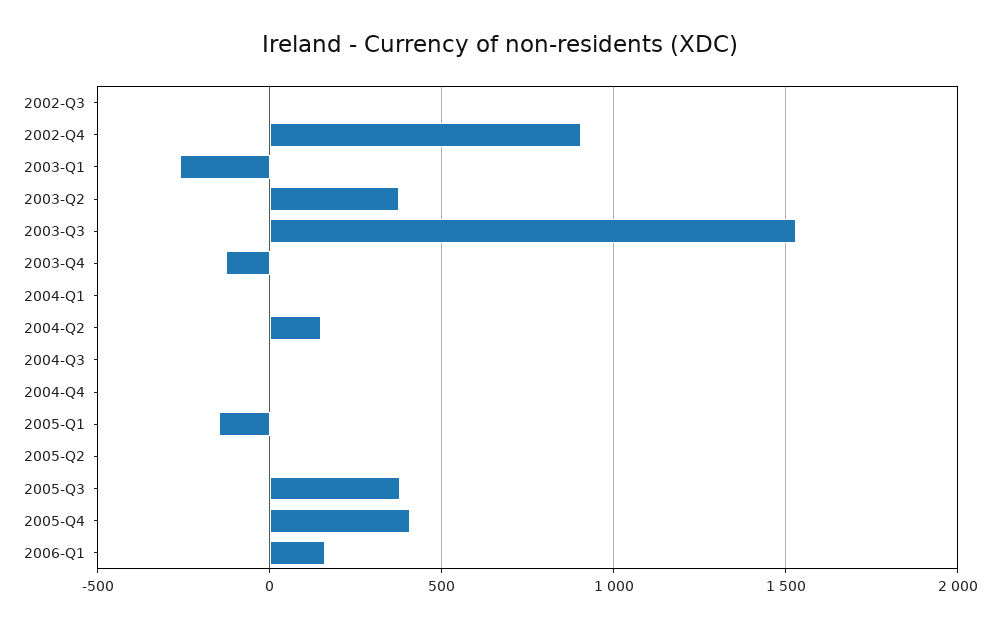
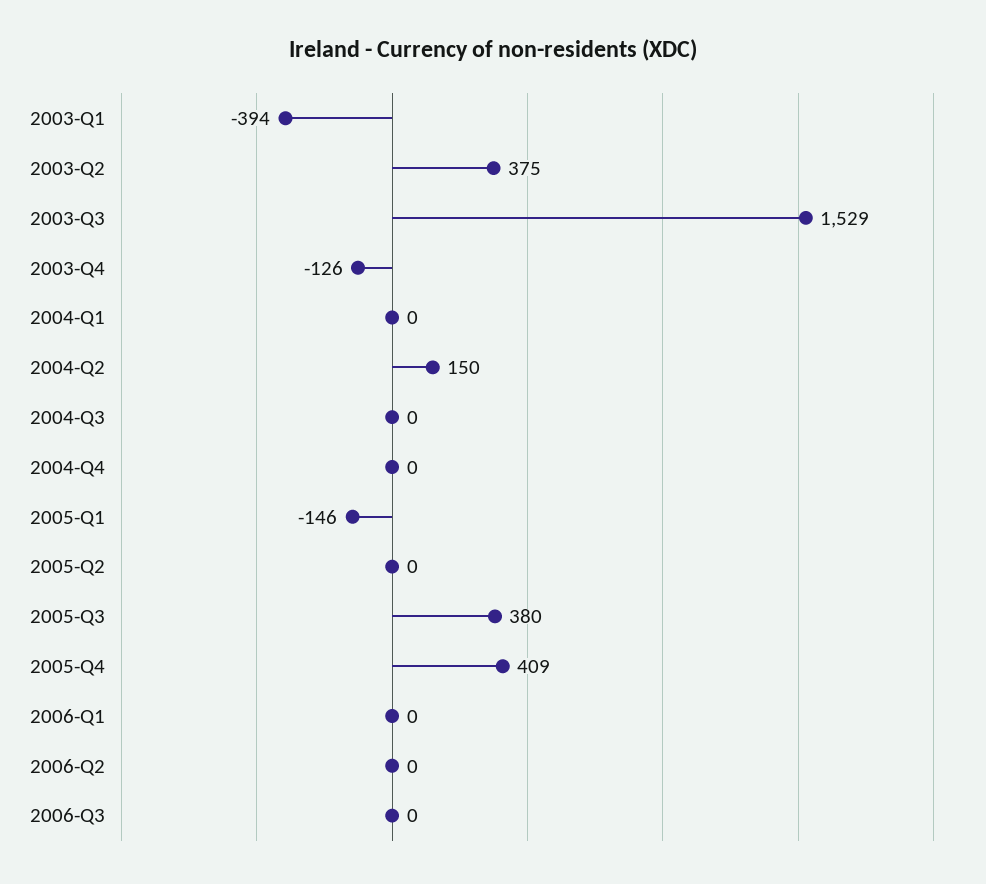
2002-Q3: 0 -> none
2002-Q4: 900 -> none
2003-Q1: -250 -> -394
2006-Q1: 150 -> 0
2006-Q2: none -> 0
2006-Q3: none -> 0

